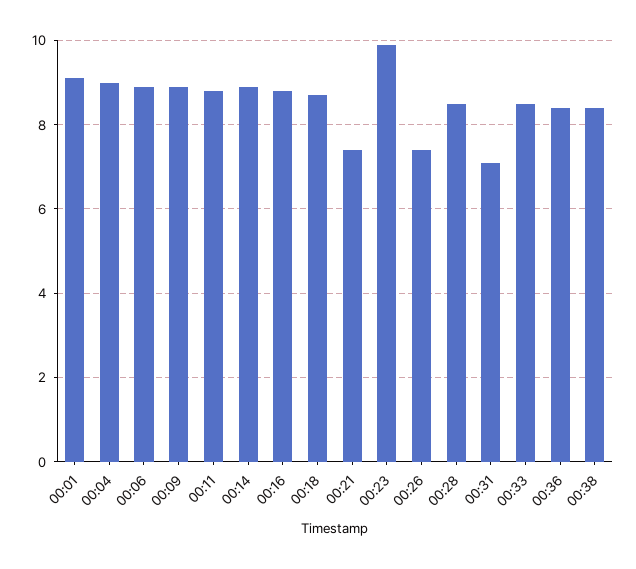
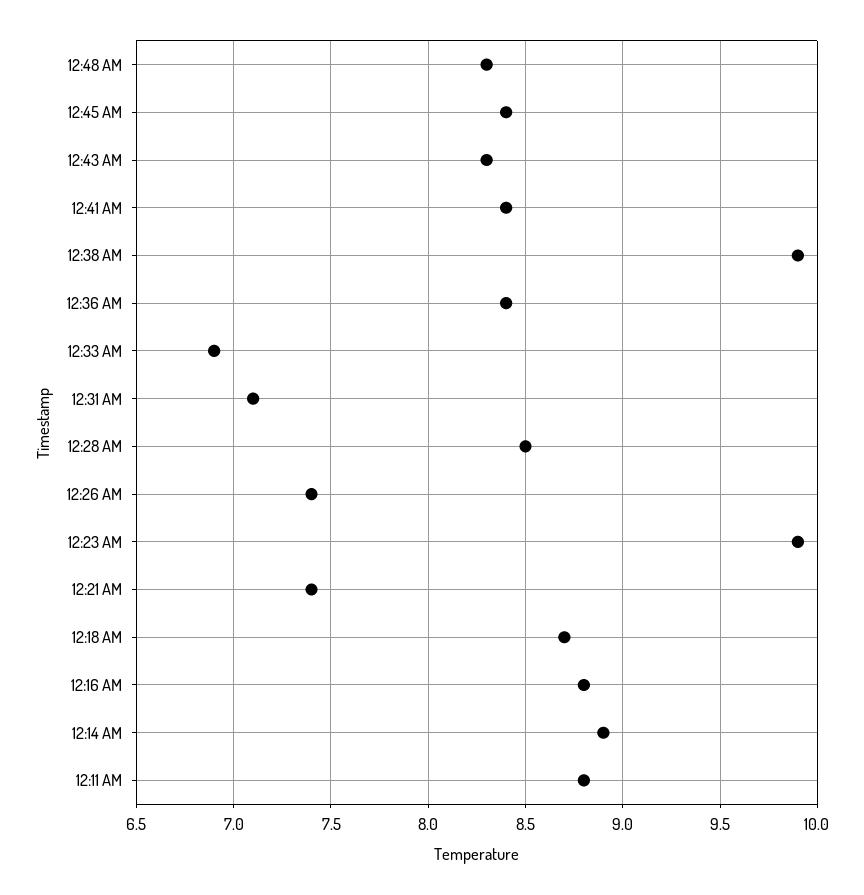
00:01: 9 -> none
00:04: 9 -> none
00:06: 9 -> none
00:09: 9 -> none
00:33: 8.5 -> 6.9
00:38: 8.5 -> 9.9
12:48 AM: none -> 8.3
12:45 AM: none -> 8.4
12:43 AM: none -> 8.3
12:41 AM: none -> 8.4

